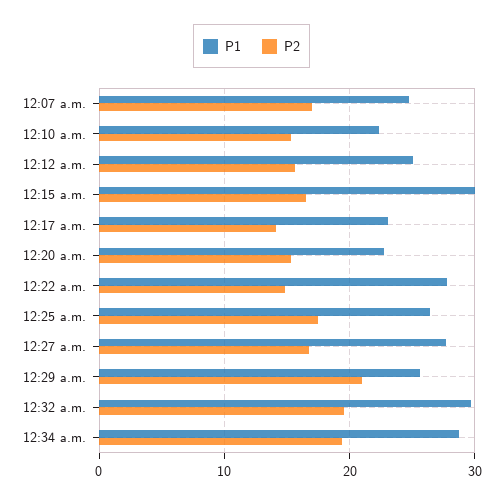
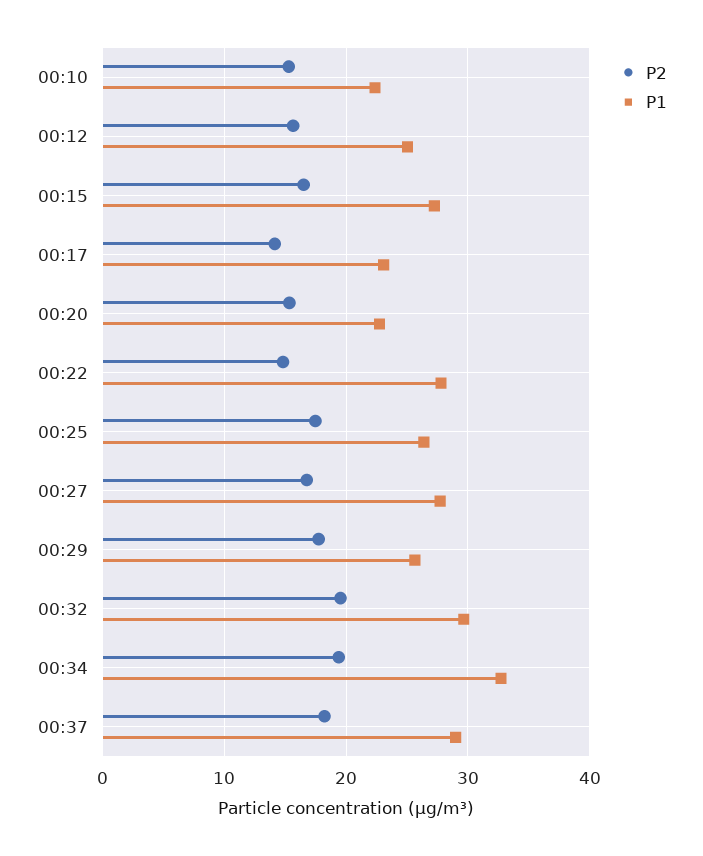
P1, 12:07 a.m.: 25 -> none
P2, 12:07 a.m.: 17 -> none
P1, 12:15 a.m.: 30 -> 27
P2, 12:29 a.m.: 21 -> 18
P1, 12:34 a.m.: 29 -> 33
P2, 00:37: none -> 18
P1, 00:37: none -> 29

